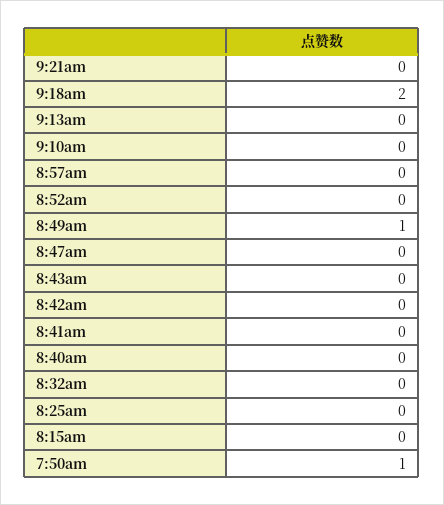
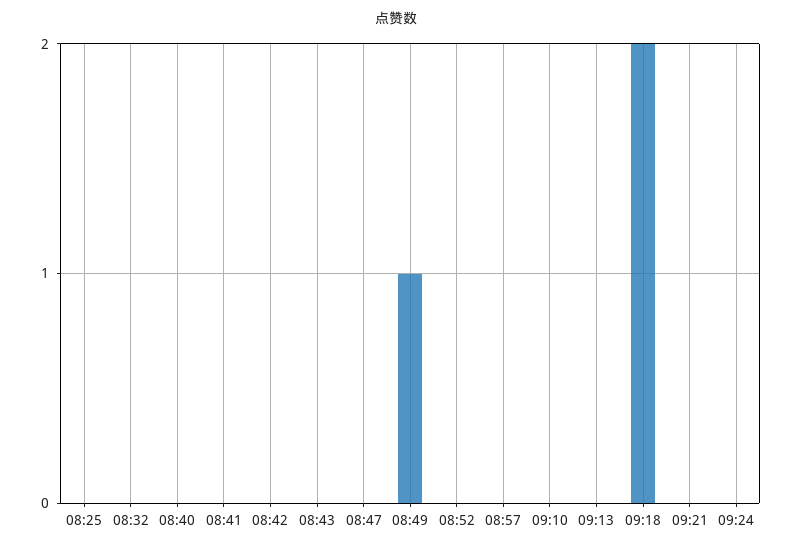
8:15am: 0 -> none
7:50am: 1 -> none
09:24: none -> 0

